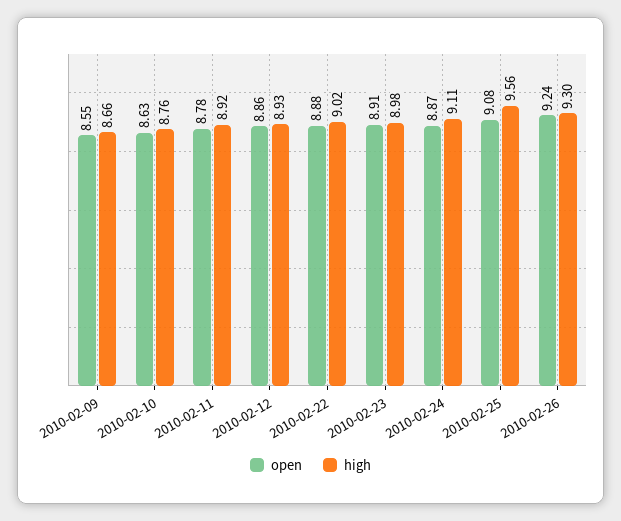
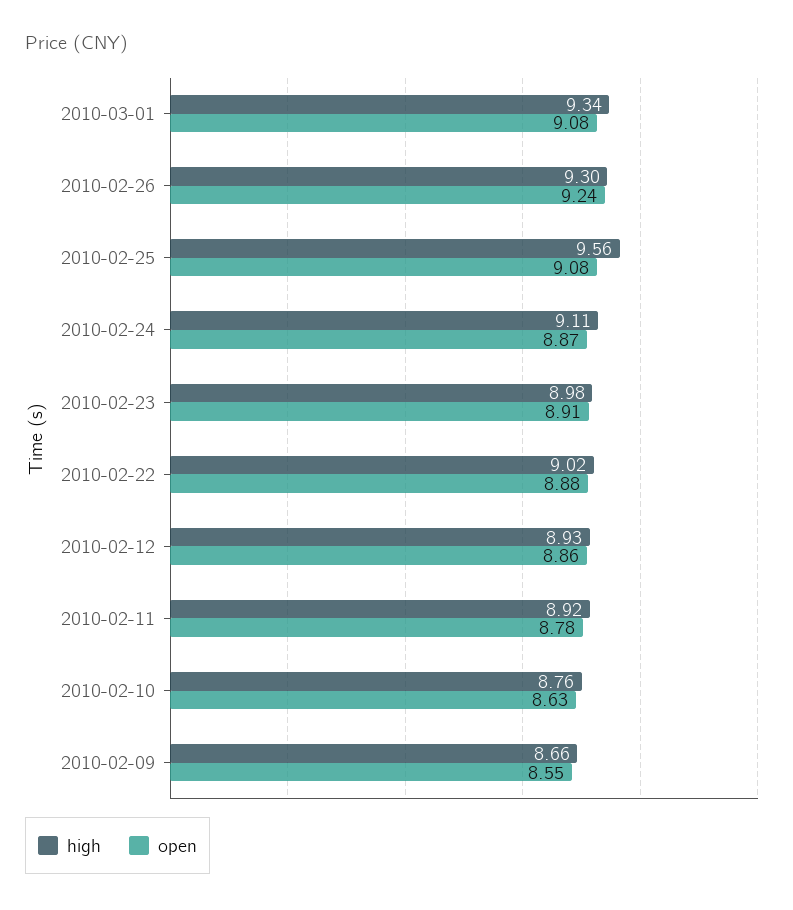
high, 2010-03-01: none -> 9.34
open, 2010-03-01: none -> 9.08

